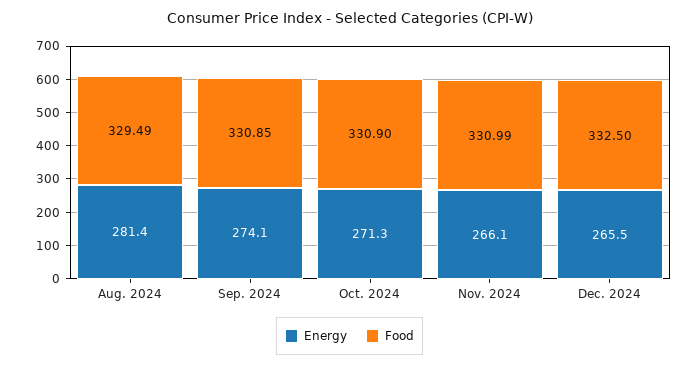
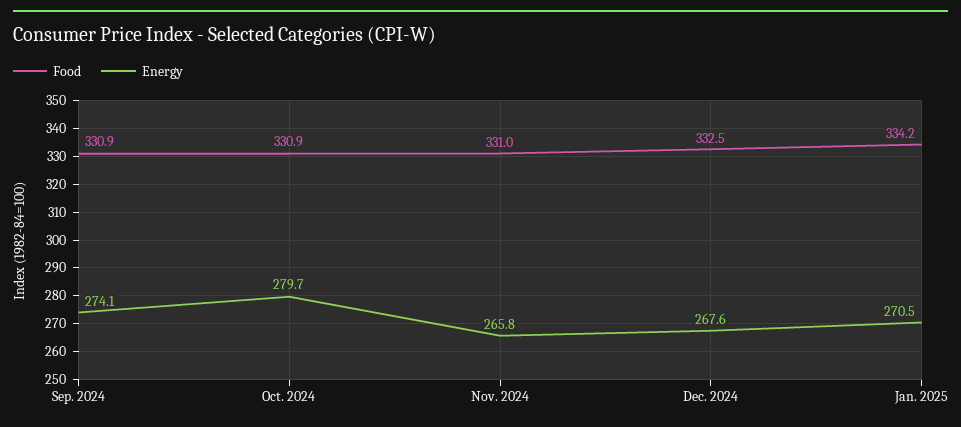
Energy, Aug. 2024: 281.4 -> none
Food, Aug. 2024: 329.49 -> none
Energy, Oct. 2024: 271.3 -> 279.7
Energy, Nov. 2024: 266.1 -> 265.8
Energy, Dec. 2024: 265.5 -> 267.6
Food, Jan. 2025: none -> 334.2
Energy, Jan. 2025: none -> 270.5

